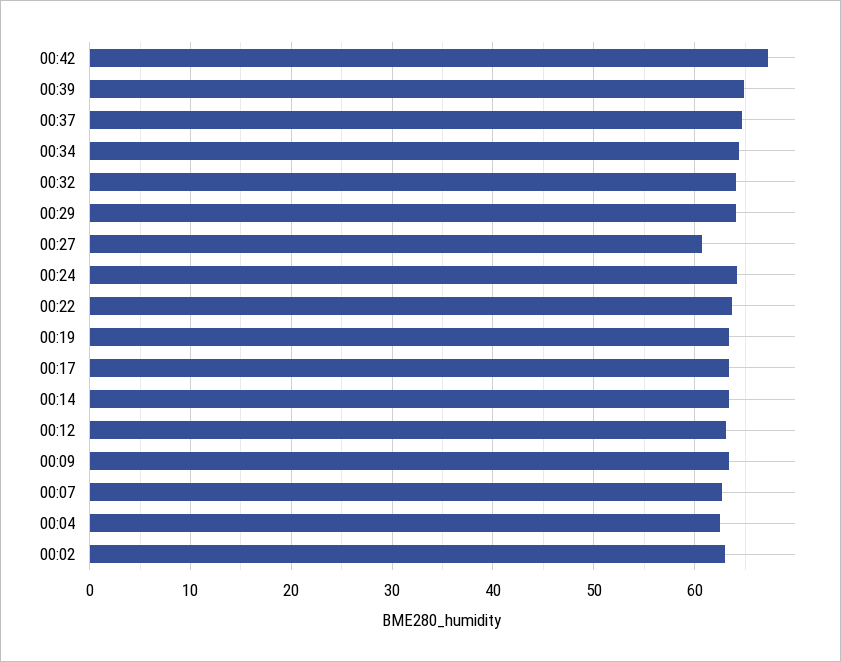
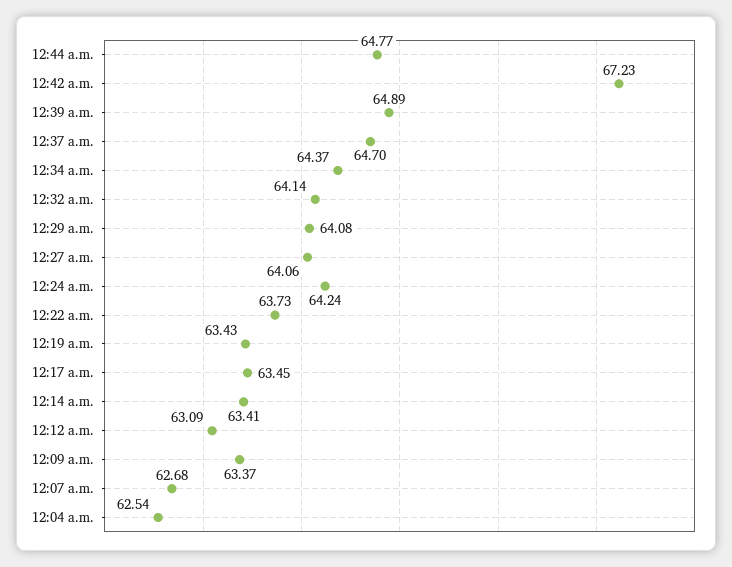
00:27: 61 -> 64.06
00:02: 63 -> none
12:44 a.m.: none -> 64.77

